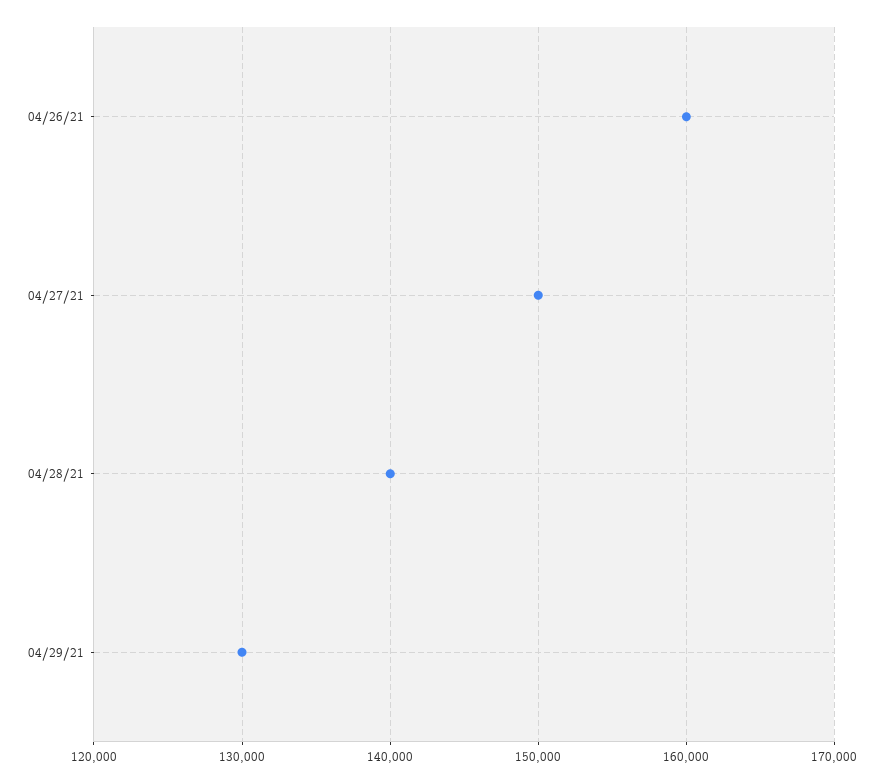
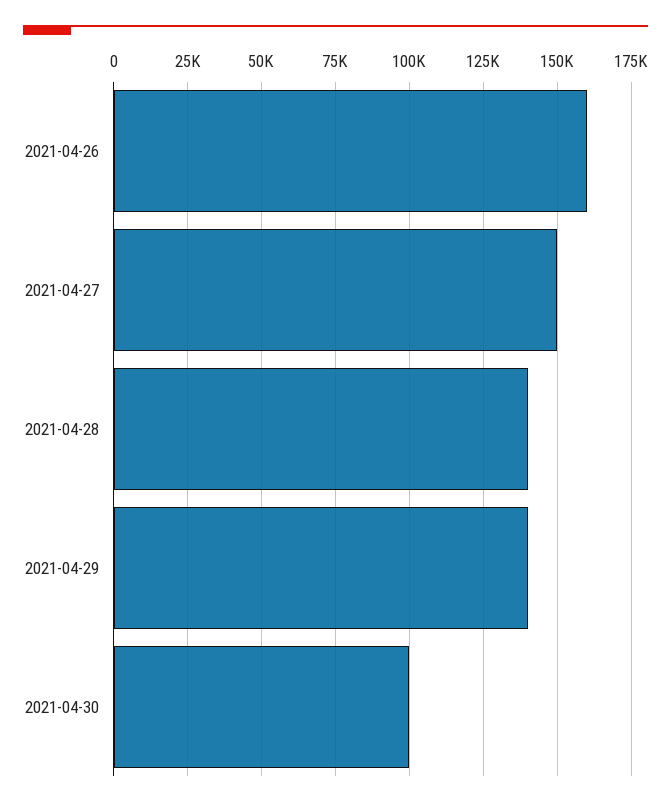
04/29/21: 130000 -> 140000
2021-04-30: none -> 100000

